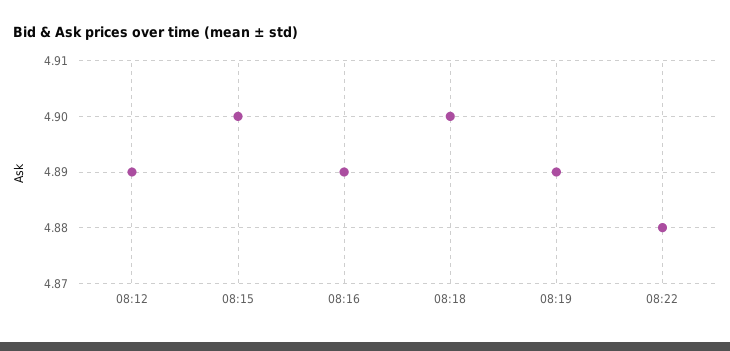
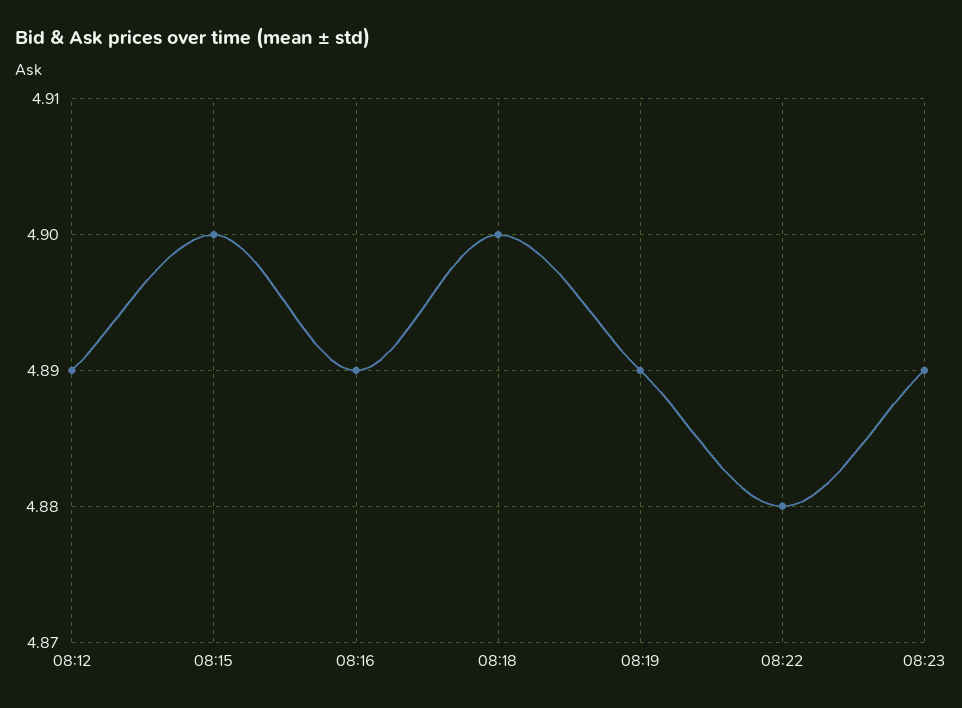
08:23: none -> 4.89

